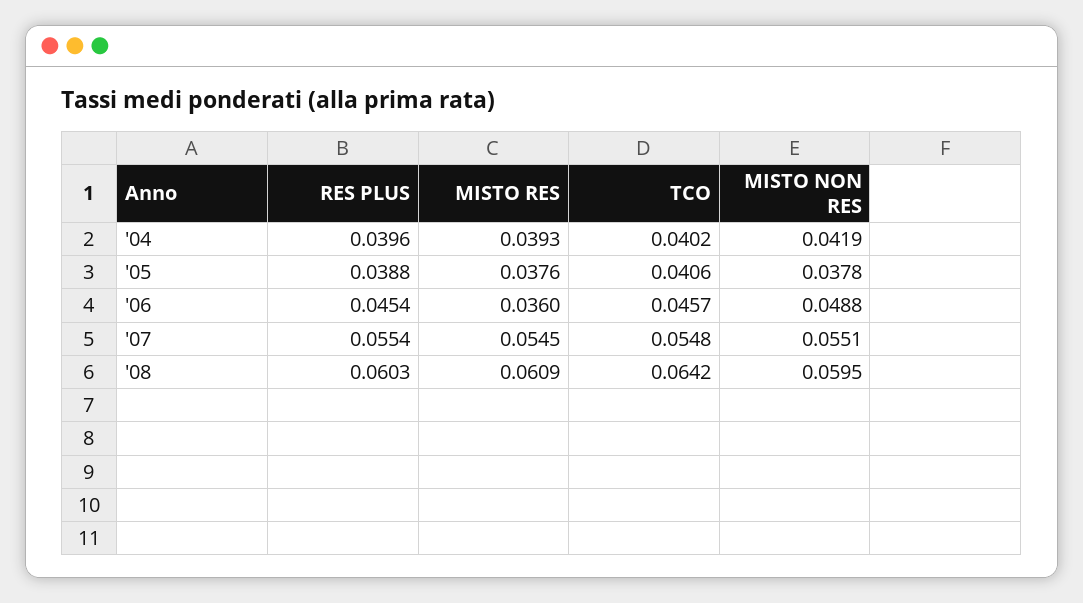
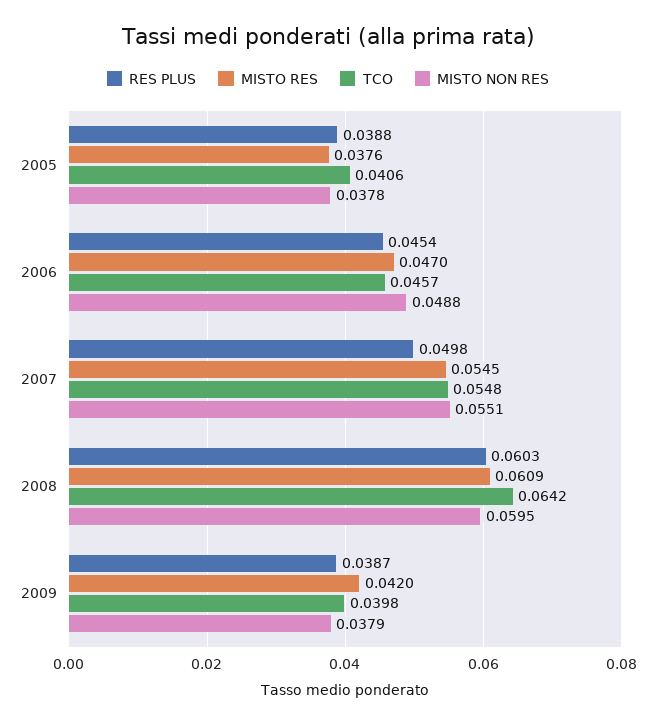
RES PLUS, '04: 0.0396 -> none
MISTO RES, '04: 0.0393 -> none
TCO, '04: 0.0402 -> none
MISTO NON RES, '04: 0.0419 -> none
MISTO RES, '06: 0.036 -> 0.047
RES PLUS, '07: 0.0554 -> 0.0498
RES PLUS, 2009: none -> 0.0387
MISTO RES, 2009: none -> 0.042
TCO, 2009: none -> 0.0398
MISTO NON RES, 2009: none -> 0.0379

